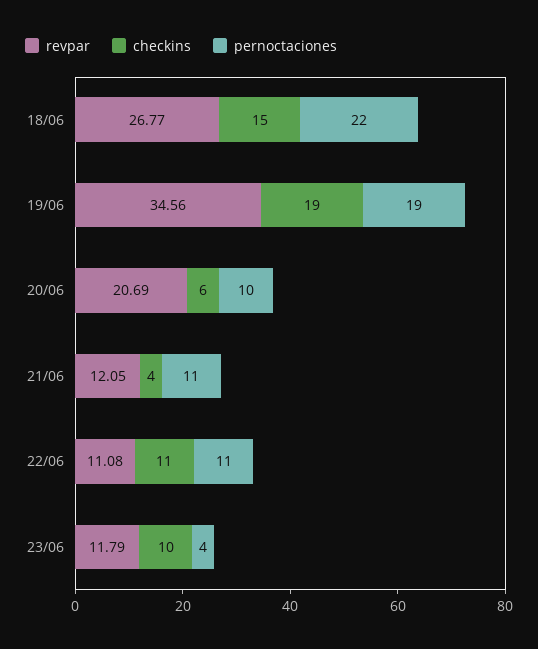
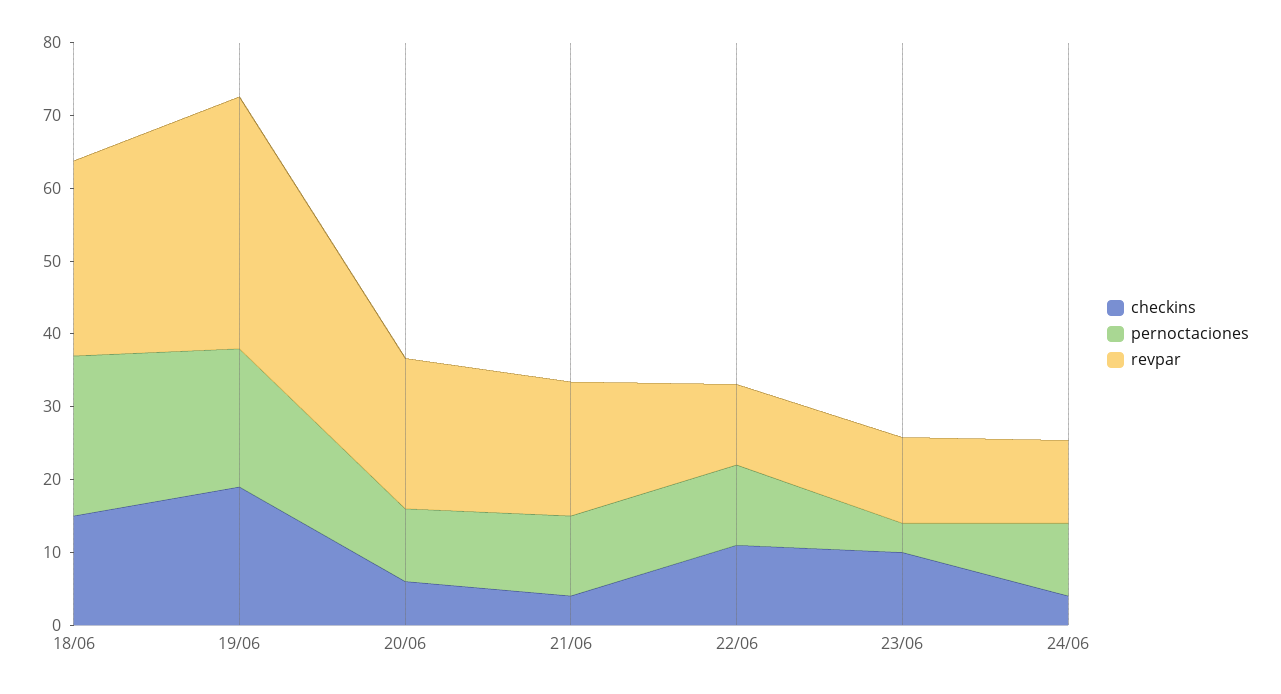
revpar, 21/06: 12.05 -> 18
checkins, 24/06: none -> 4
pernoctaciones, 24/06: none -> 10
revpar, 24/06: none -> 12

